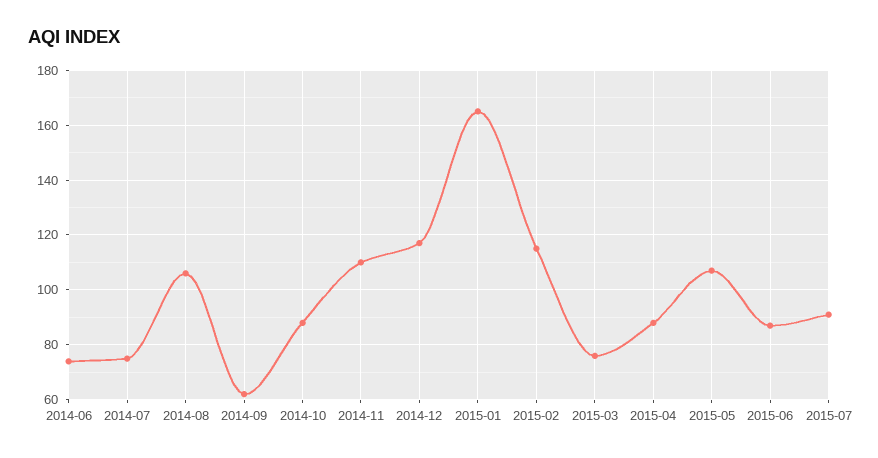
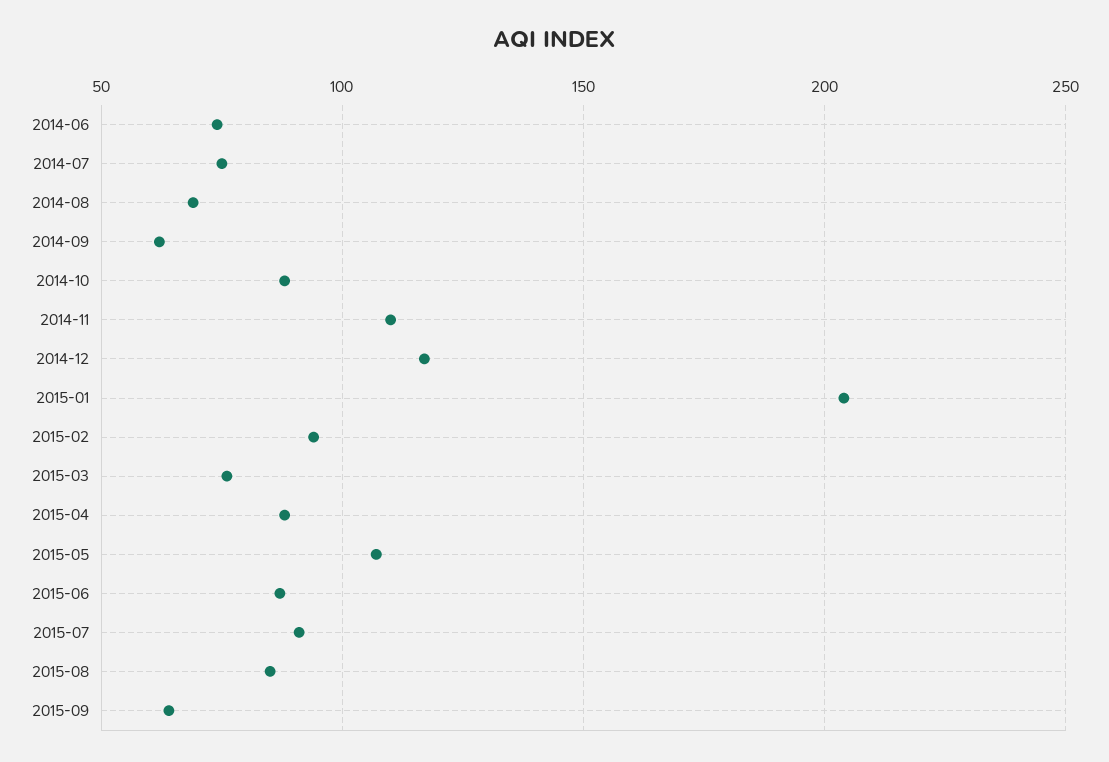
2014-08: 105 -> 70
2015-01: 165 -> 205
2015-02: 115 -> 95
2015-08: none -> 85
2015-09: none -> 65

